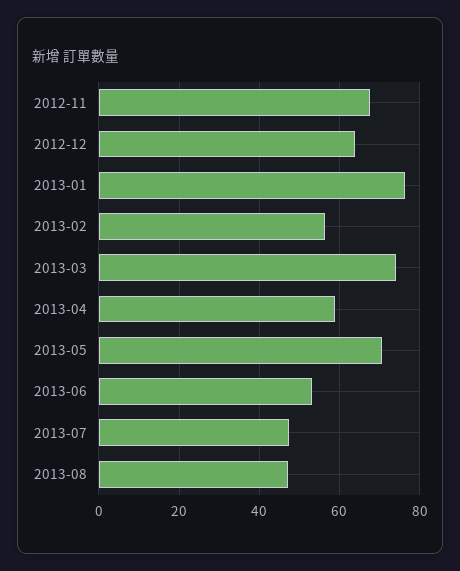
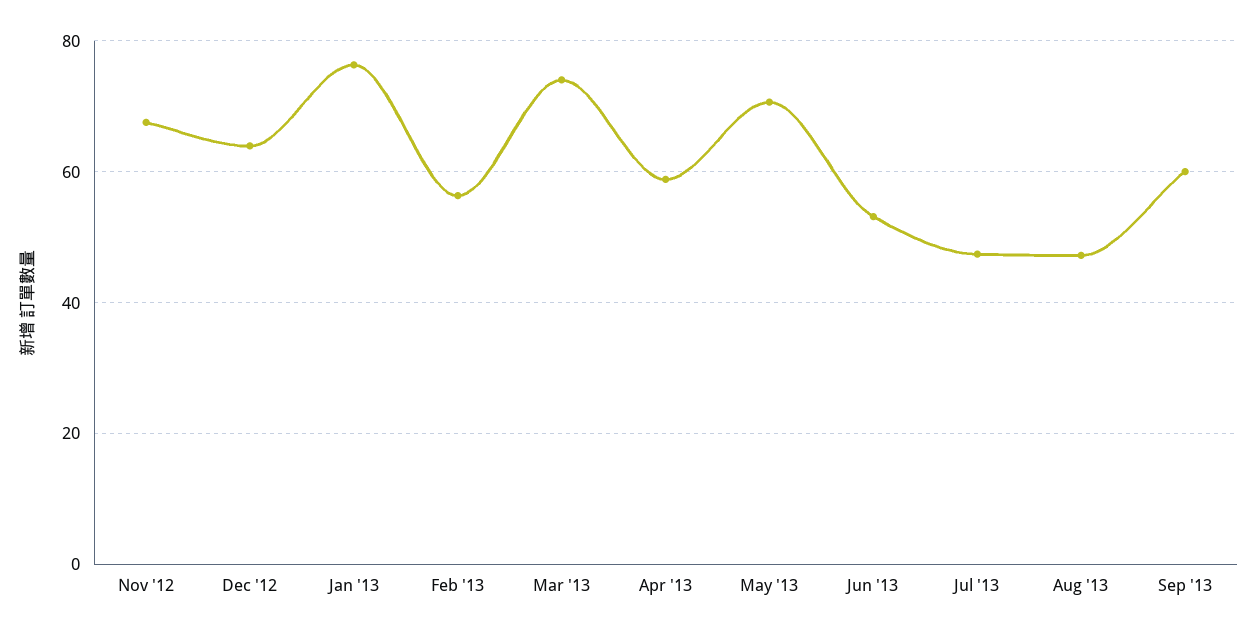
Sep '13: none -> 60

